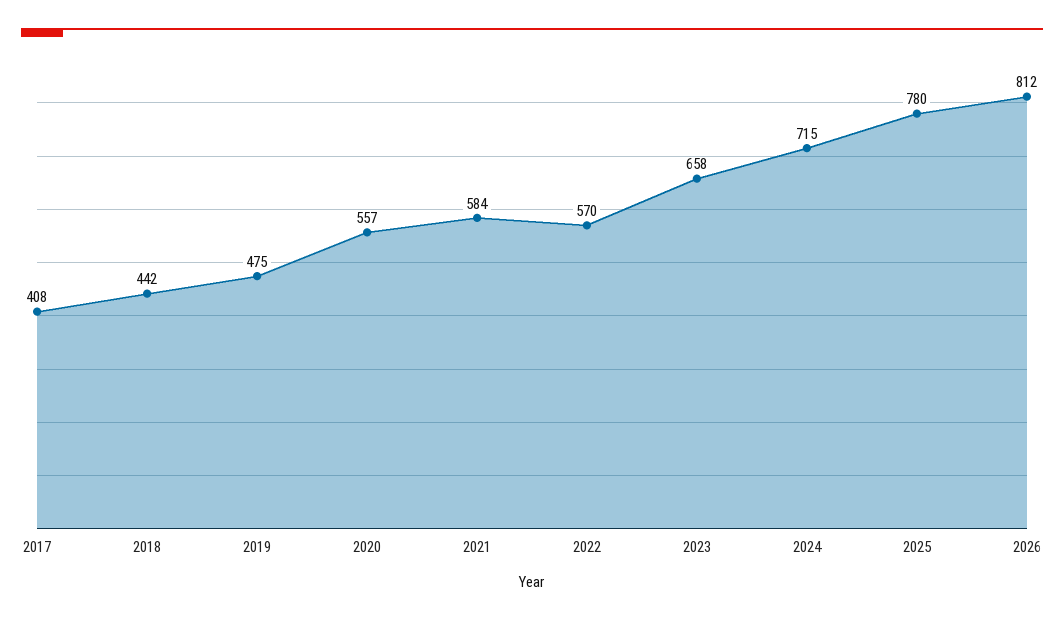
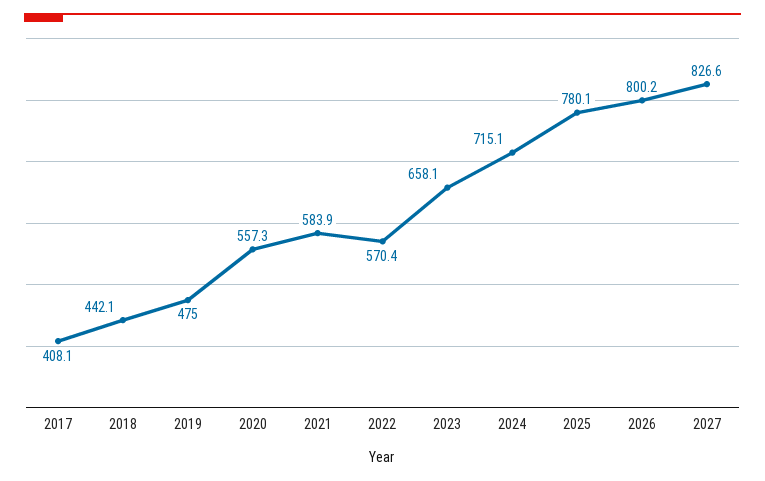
2026: 812 -> 800.2
2027: none -> 826.6

